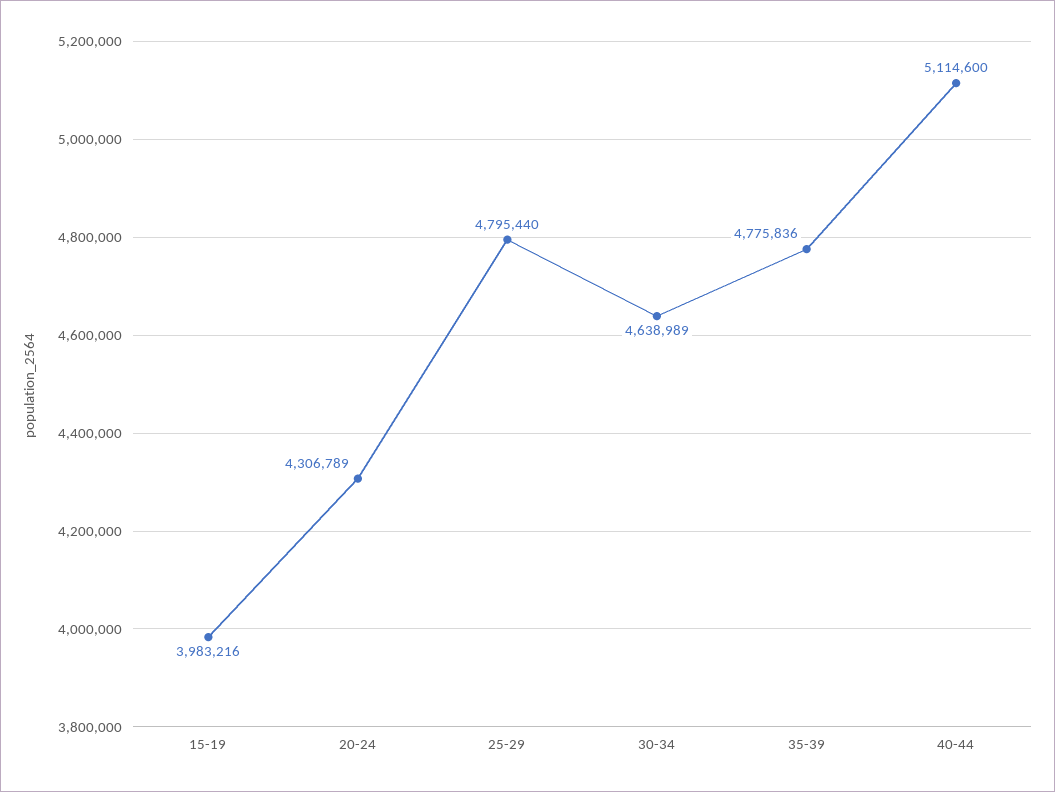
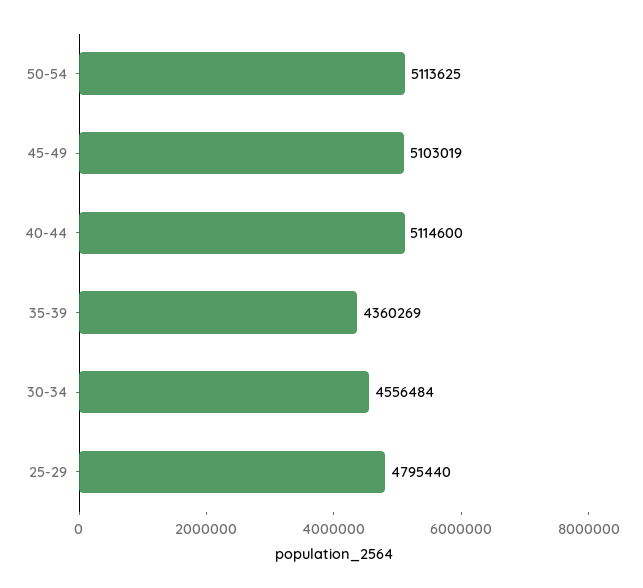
15-19: 3983216 -> none
20-24: 4306789 -> none
30-34: 4638989 -> 4556484
35-39: 4775836 -> 4360269
50-54: none -> 5113625
45-49: none -> 5103019

